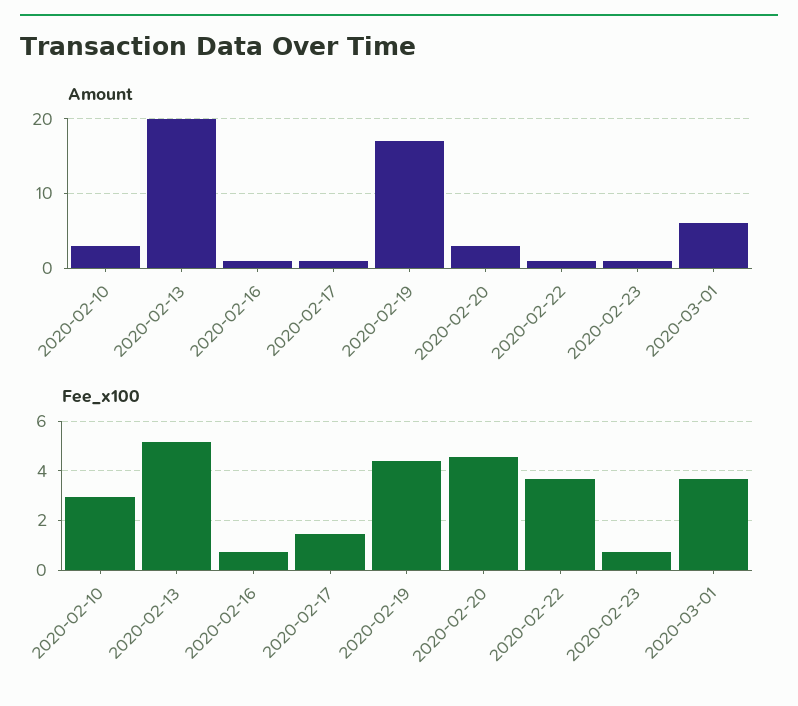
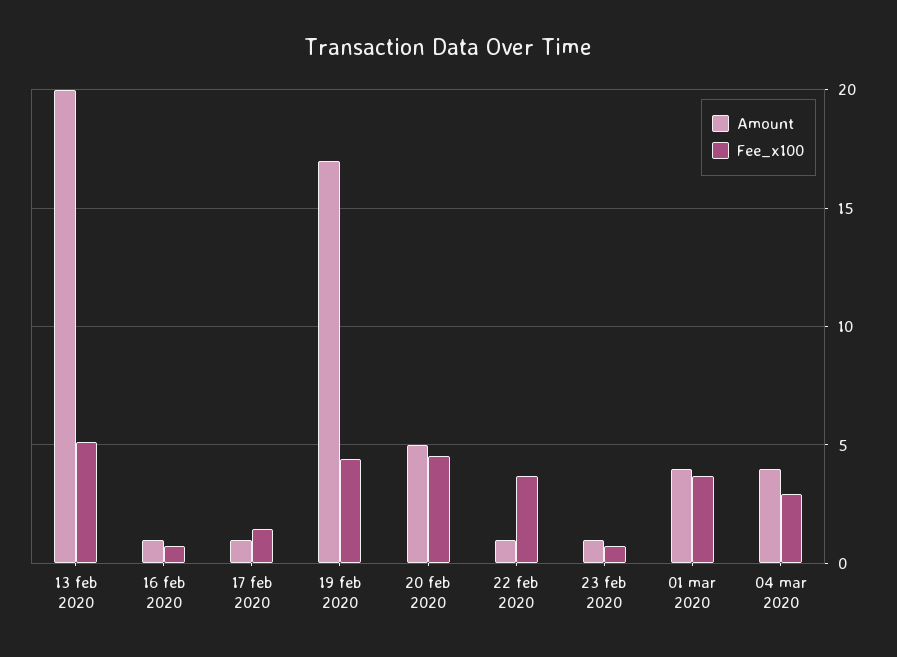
Amount, 2020-02-10: 3 -> none
Amount, 2020-02-20: 3 -> 5
Amount, 2020-03-01: 6 -> 4
Fee_x100, 2020-02-10: 3 -> none
Amount, 04 mar 2020: none -> 4
Fee_x100, 04 mar 2020: none -> 3

